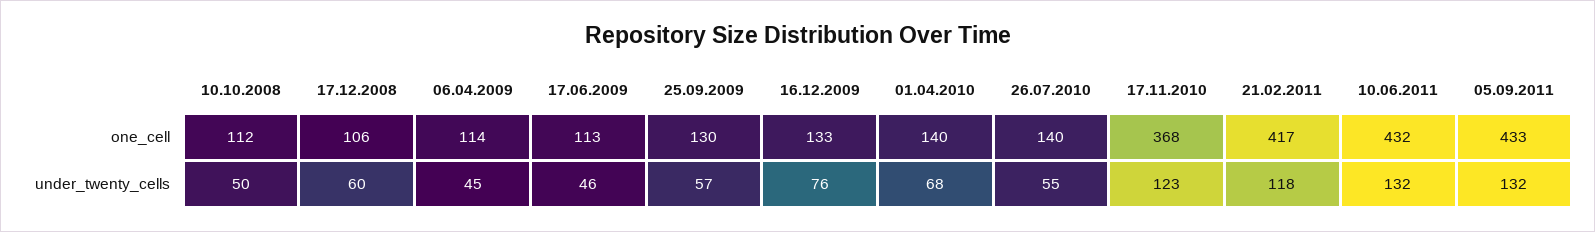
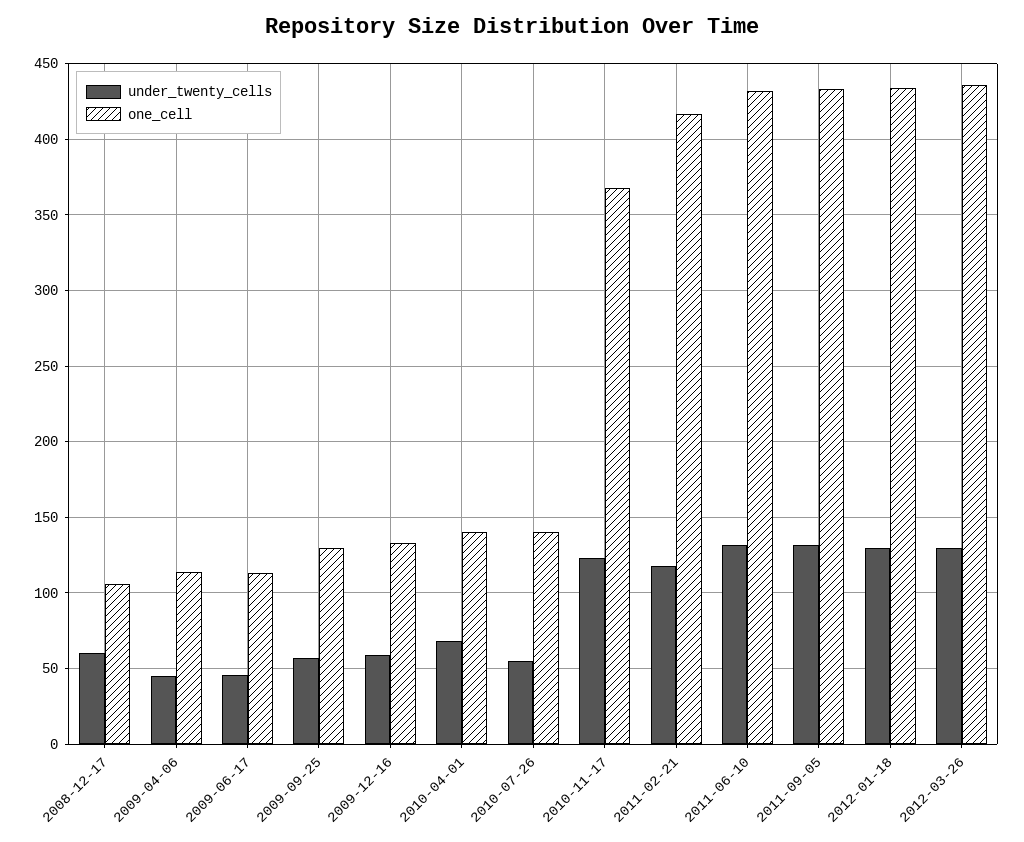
one_cell, 10.10.2008: 112 -> none
under_twenty_cells, 10.10.2008: 50 -> none
under_twenty_cells, 16.12.2009: 76 -> 60
under_twenty_cells, 2012-01-18: none -> 130
one_cell, 2012-01-18: none -> 435
under_twenty_cells, 2012-03-26: none -> 130
one_cell, 2012-03-26: none -> 435

